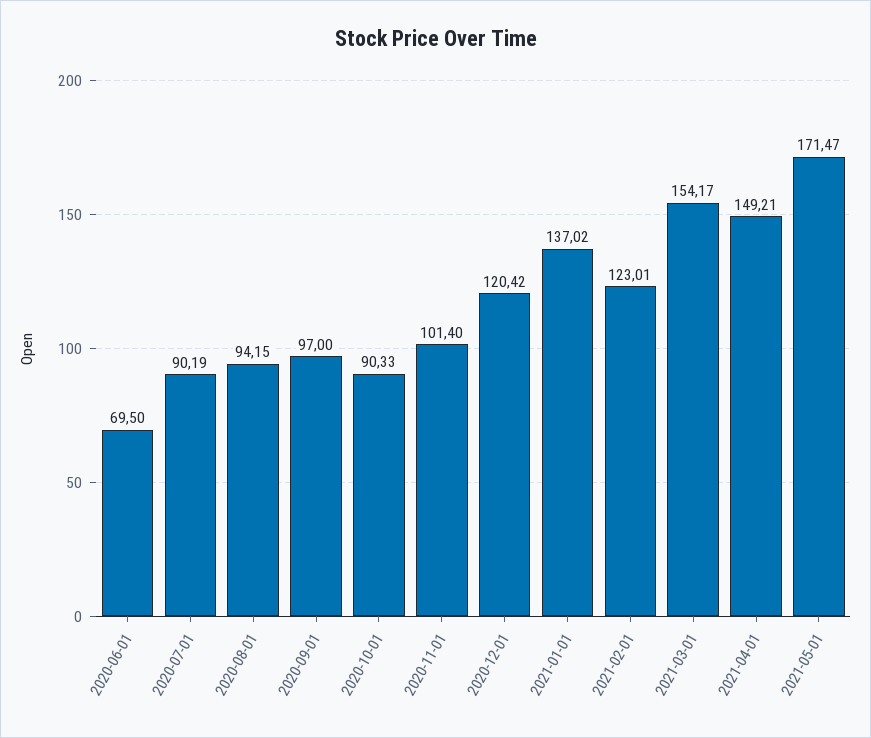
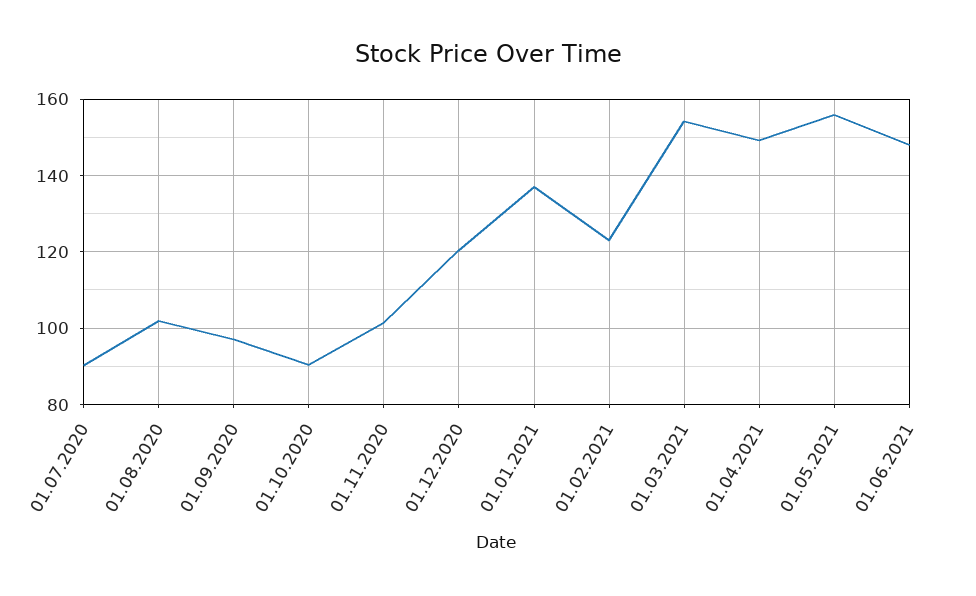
2020-06-01: 69.5 -> none
2020-08-01: 94.15 -> 102
2021-05-01: 171.47 -> 156
01.06.2021: none -> 148

